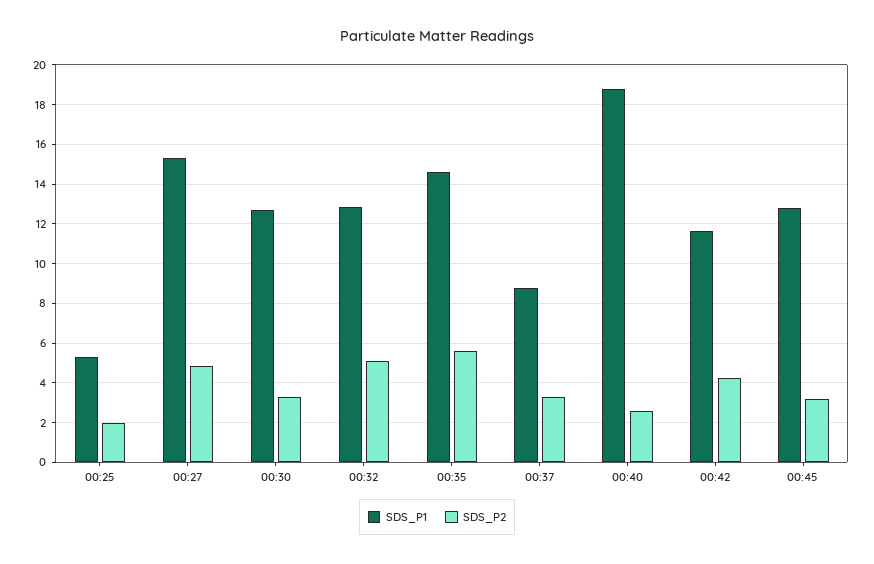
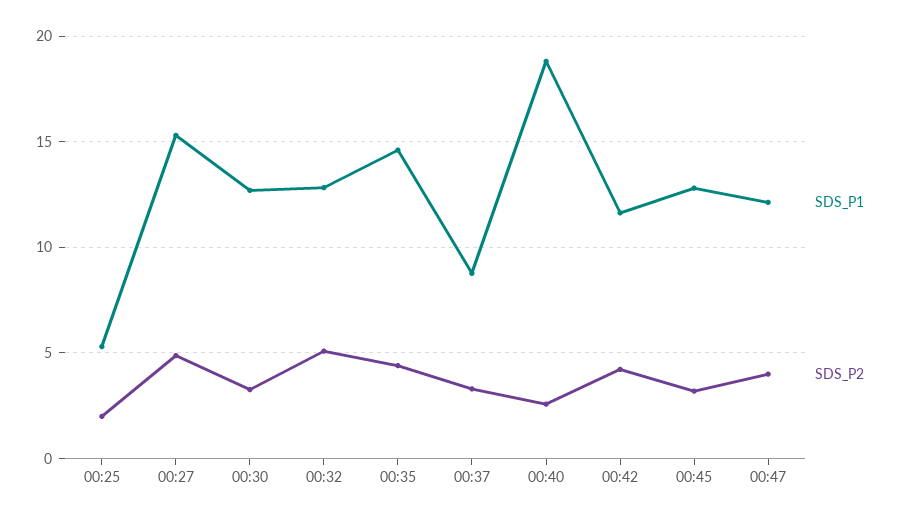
SDS_P2, 00:35: 5.5 -> 4.5
SDS_P1, 00:47: none -> 12
SDS_P2, 00:47: none -> 4

